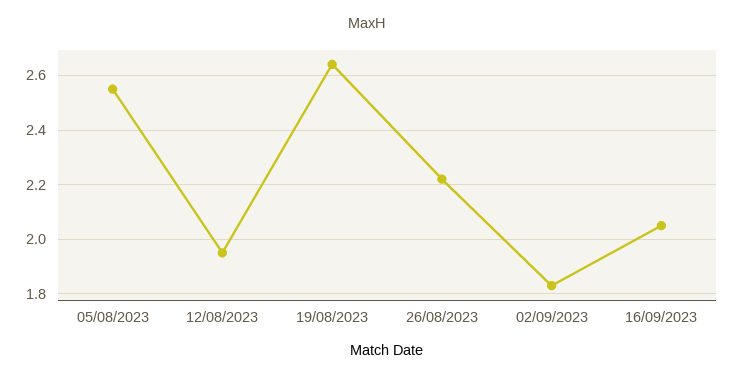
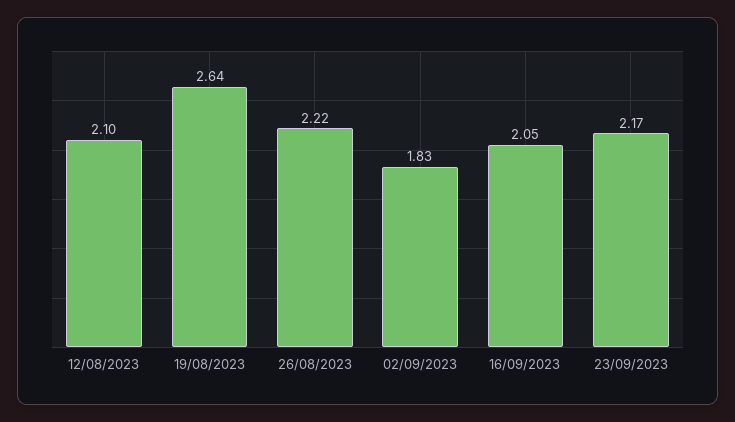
05/08/2023: 2.55 -> none
12/08/2023: 1.95 -> 2.1
23/09/2023: none -> 2.17

